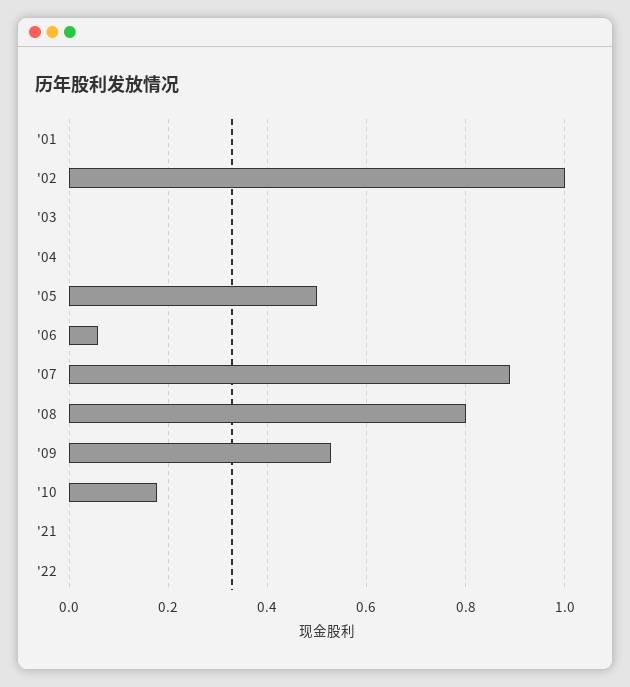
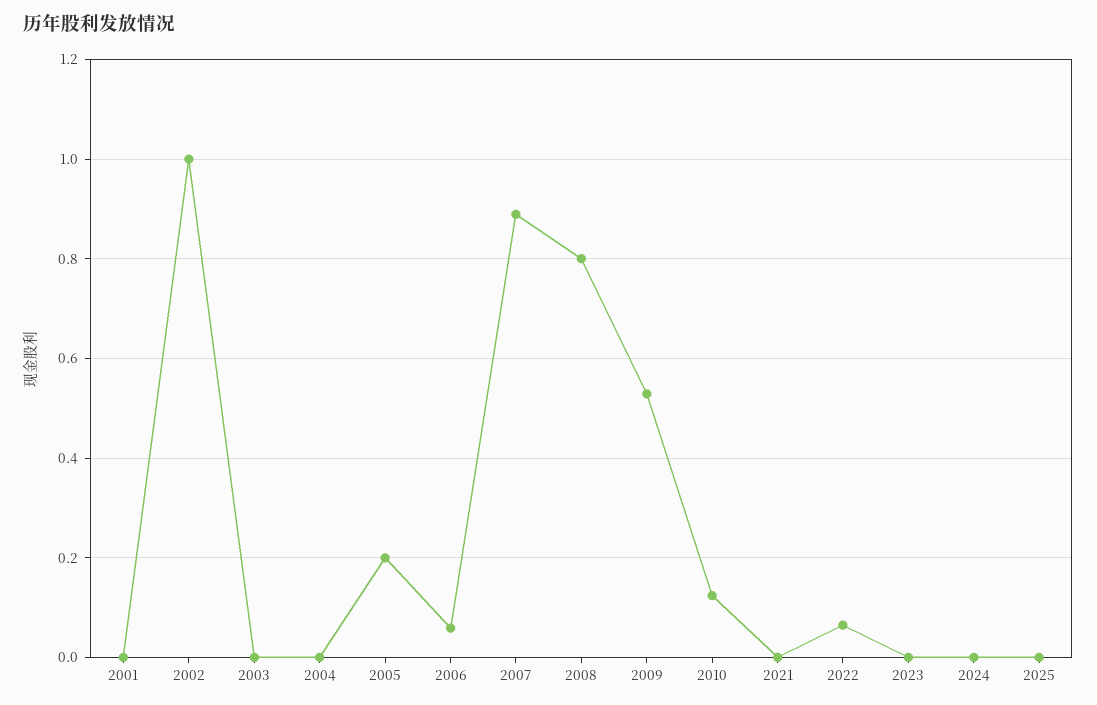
'05: 0.5 -> 0.2
'10: 0.18 -> 0.12
'22: 0 -> 0.06
2023: none -> 0
2024: none -> 0
2025: none -> 0

